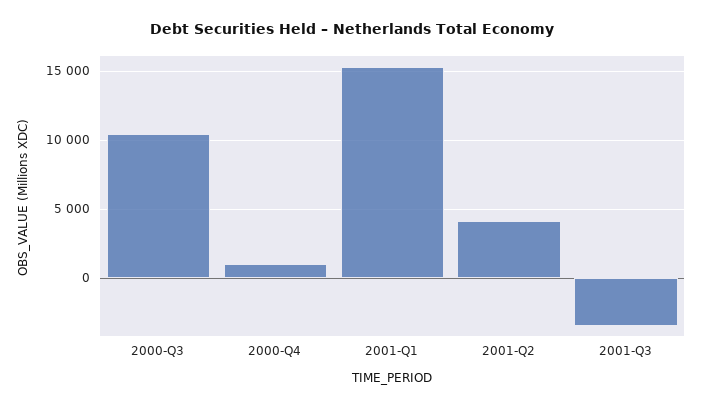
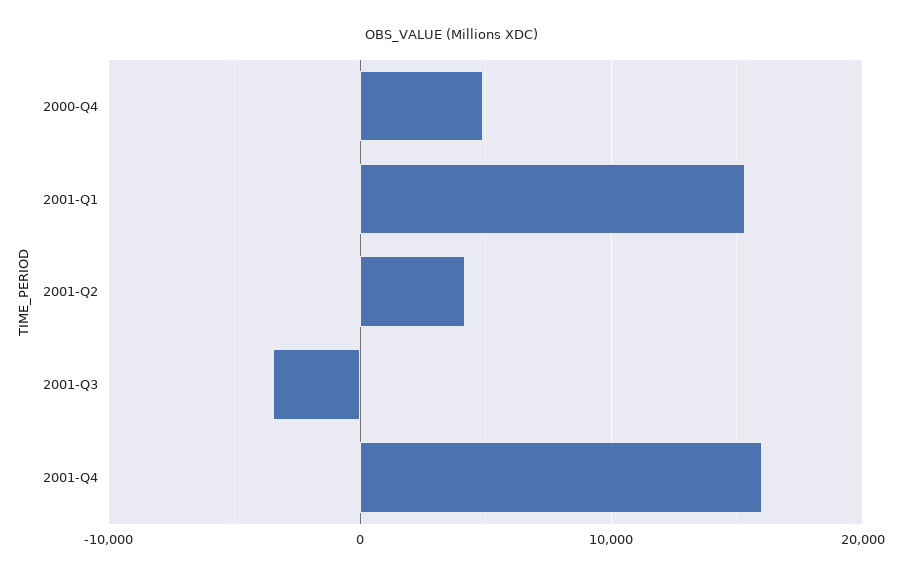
2000-Q3: 10500 -> none
2000-Q4: 1000 -> 5000
2001-Q4: none -> 16000

